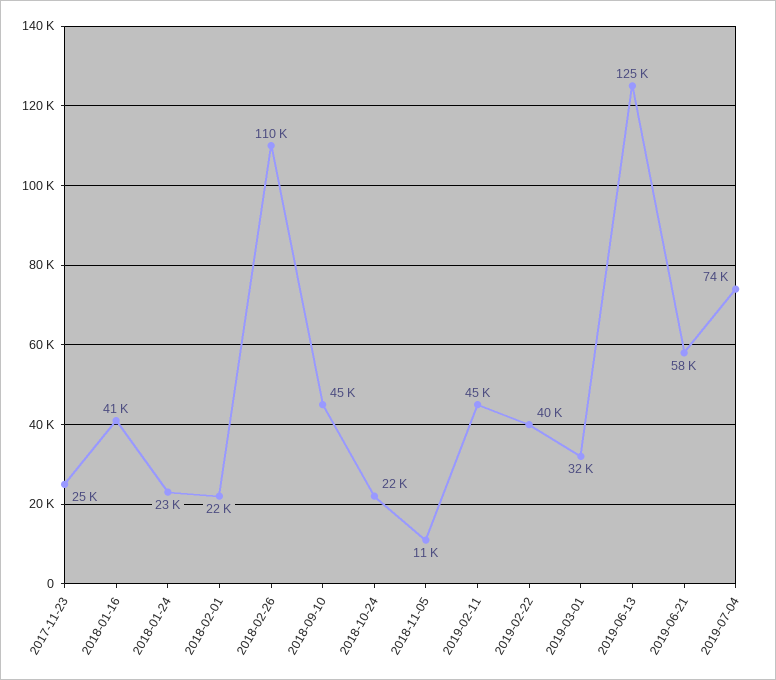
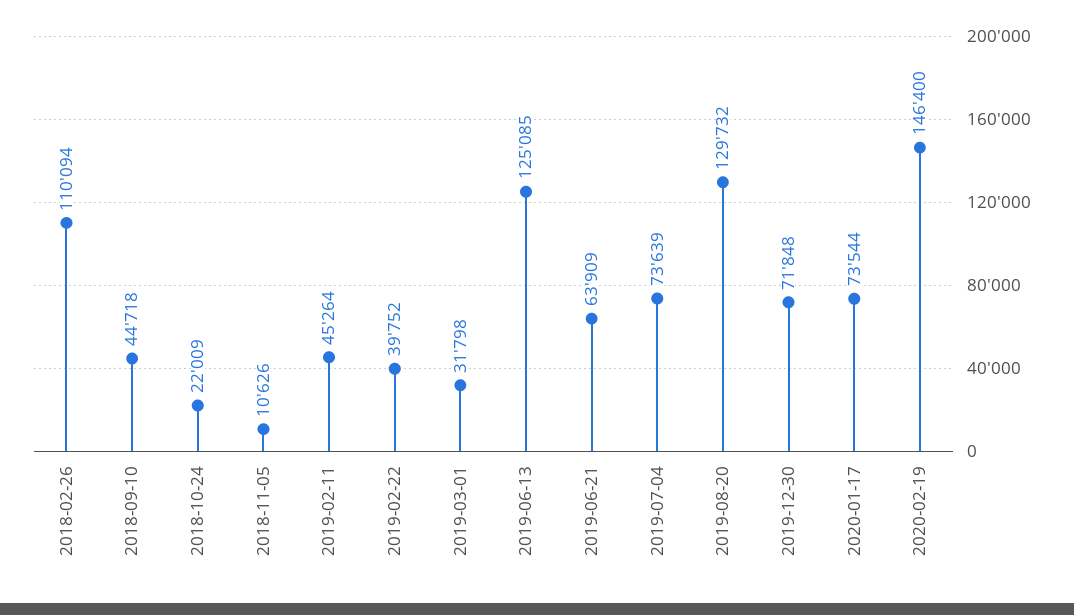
2017-11-23: 25000 -> none
2018-01-16: 41000 -> none
2018-01-24: 23000 -> none
2018-02-01: 22000 -> none
2019-06-21: 58000 -> 63909
2019-08-20: none -> 129732
2019-12-30: none -> 71848
2020-01-17: none -> 73544
2020-02-19: none -> 146400

